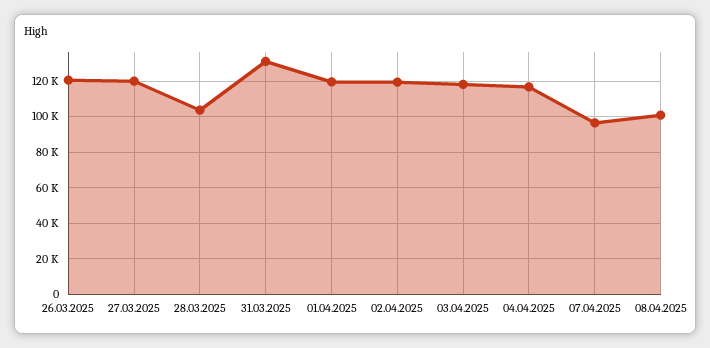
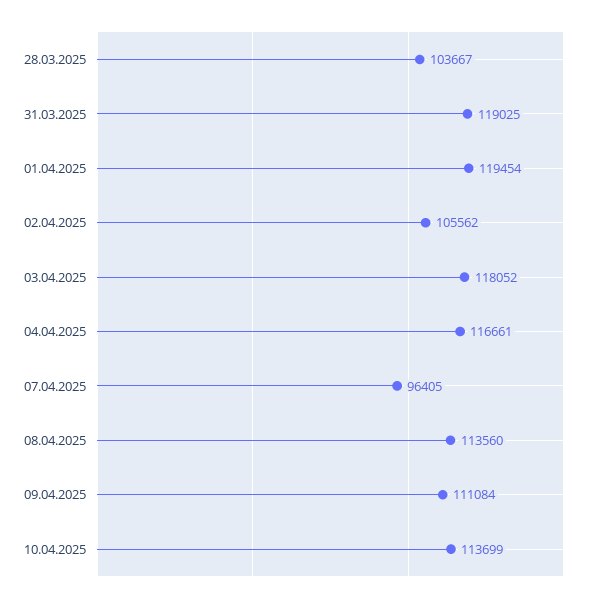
26.03.2025: 120000 -> none
27.03.2025: 120000 -> none
31.03.2025: 130000 -> 119025
02.04.2025: 120000 -> 105562
08.04.2025: 100000 -> 113560
09.04.2025: none -> 111084
10.04.2025: none -> 113699

